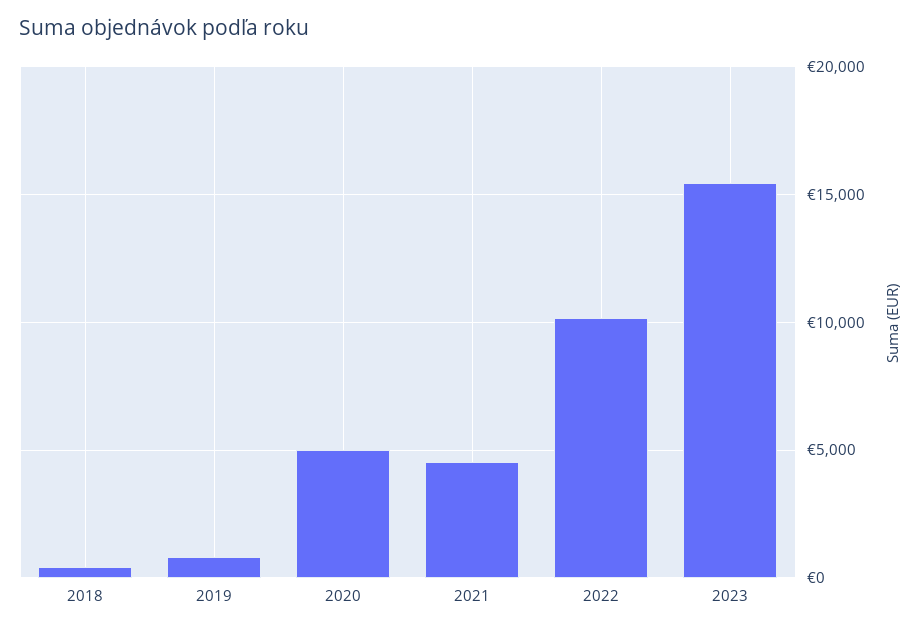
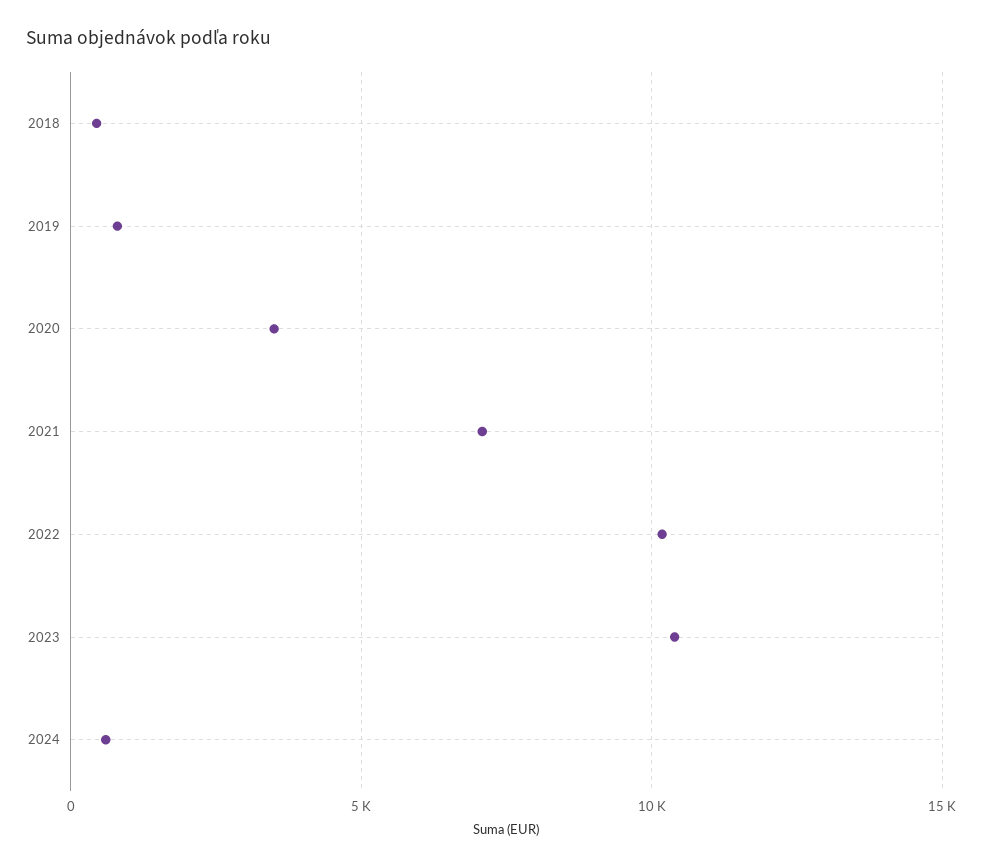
2020: 5000 -> 3500
2021: 4500 -> 7000
2023: 15500 -> 10500
2024: none -> 500

